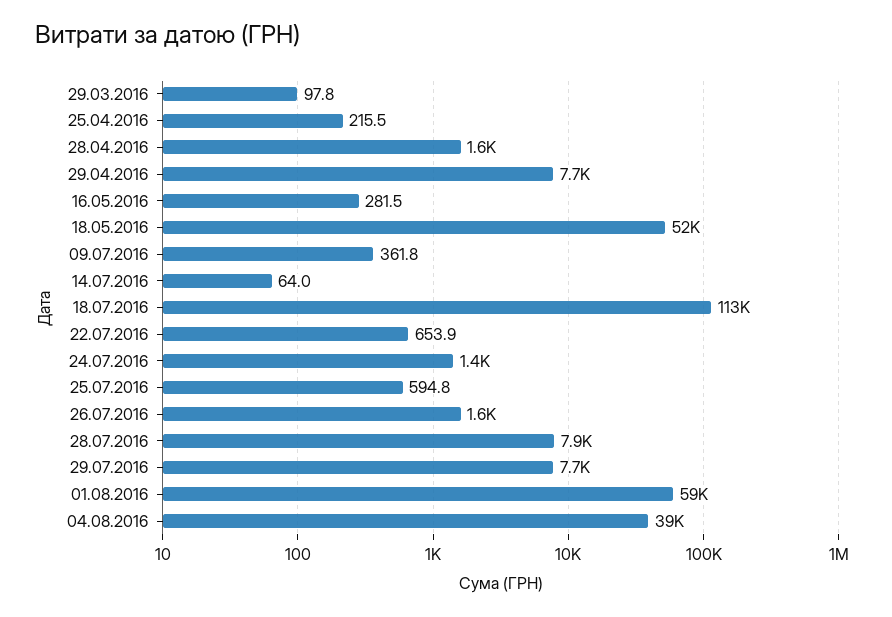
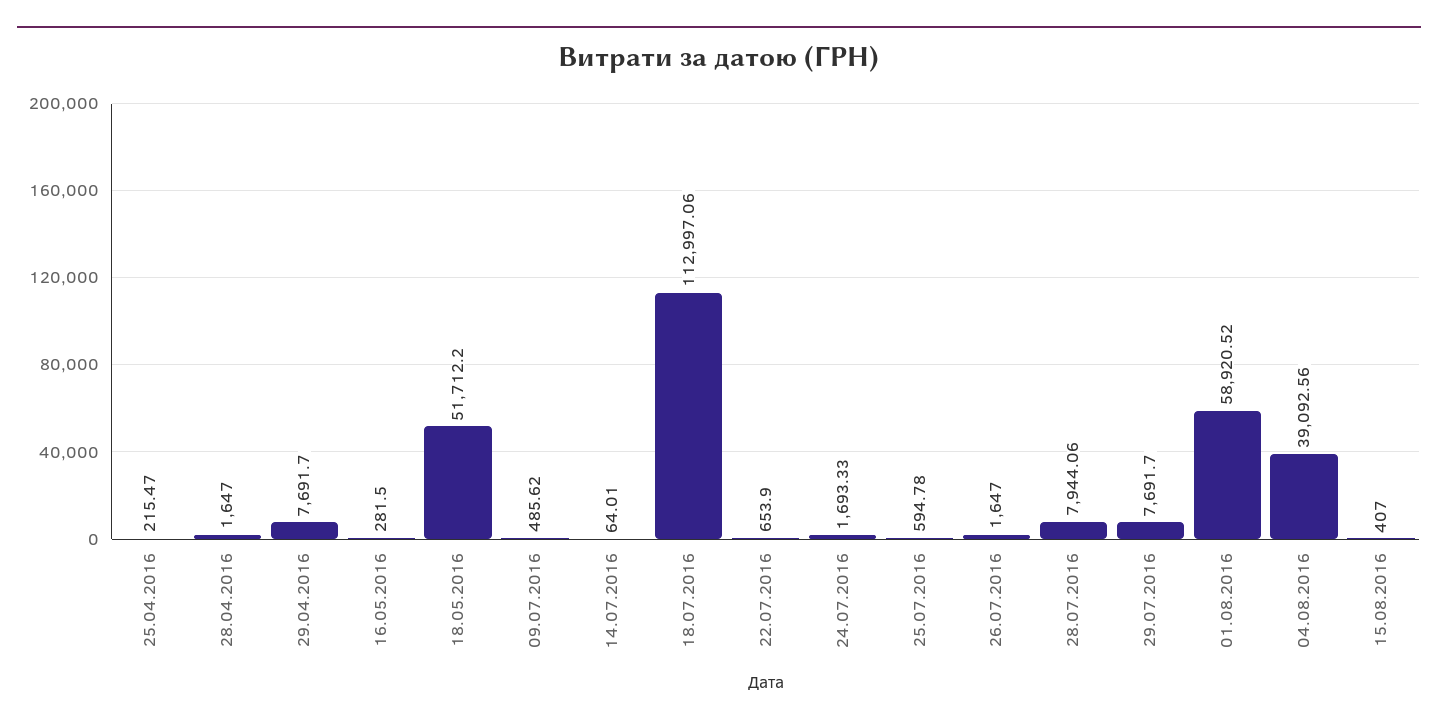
29.03.2016: 97.8 -> none
09.07.2016: 361.8 -> 485.62
24.07.2016: 1400 -> 1693.33
15.08.2016: none -> 407

